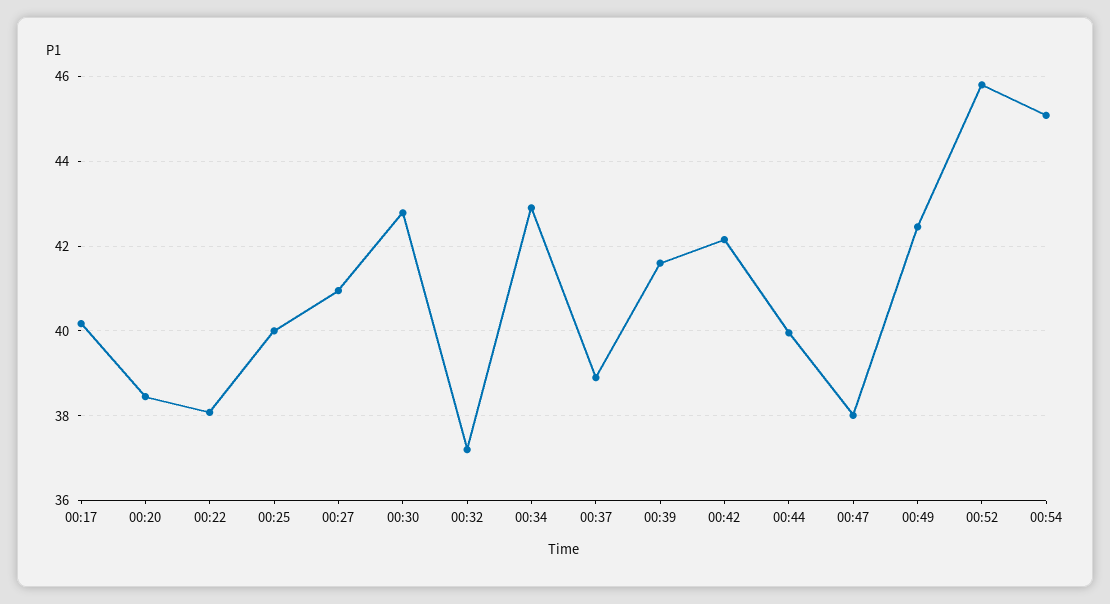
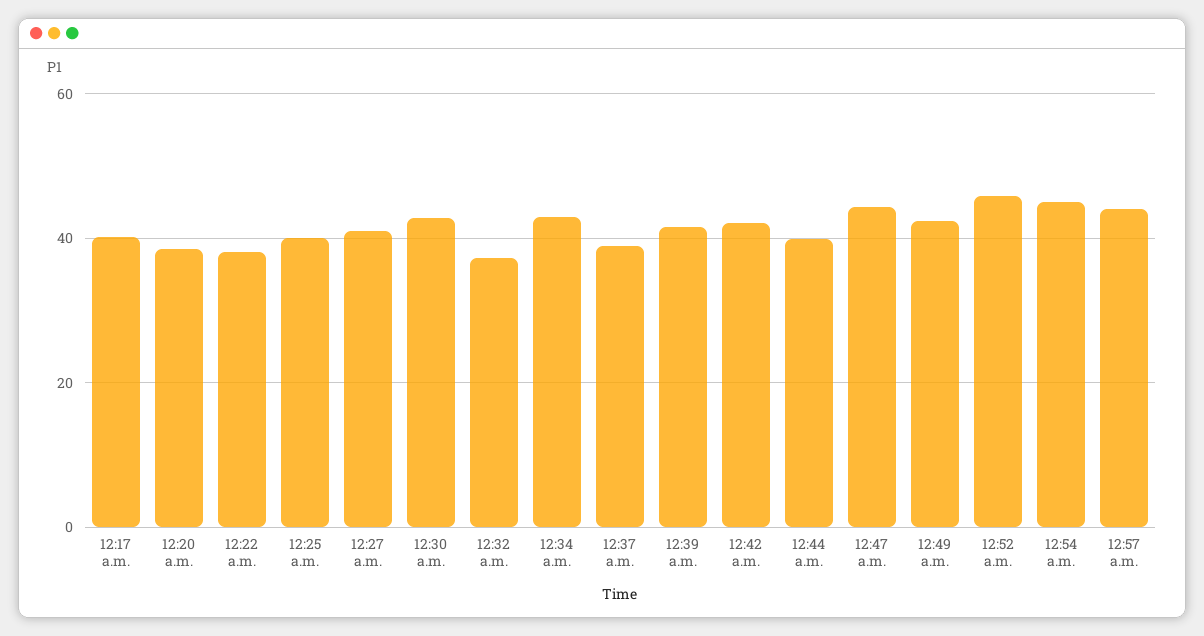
00:47: 38 -> 44
12:57 a.m.: none -> 44

